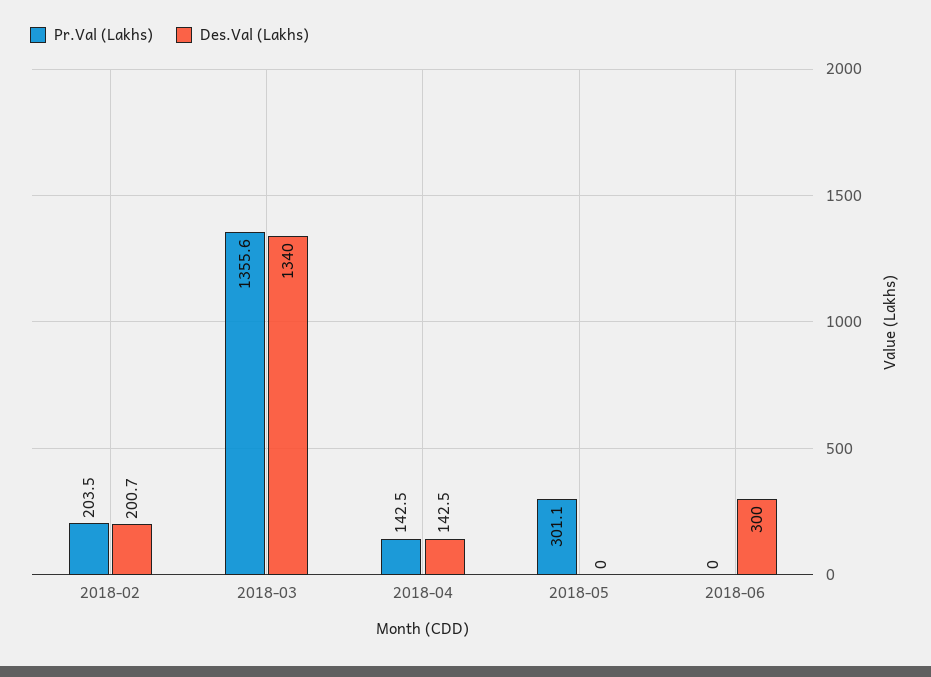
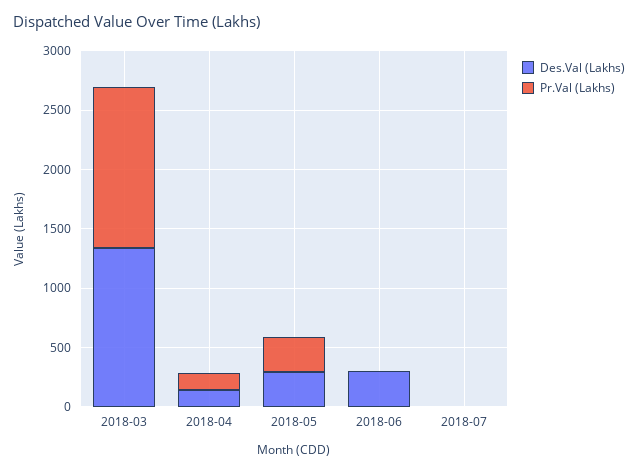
Pr.Val (Lakhs), 2018-02: 203.5 -> none
Des.Val (Lakhs), 2018-02: 200.7 -> none
Des.Val (Lakhs), 2018-05: 0 -> 300
Des.Val (Lakhs), 2018-07: none -> 0
Pr.Val (Lakhs), 2018-07: none -> 0

